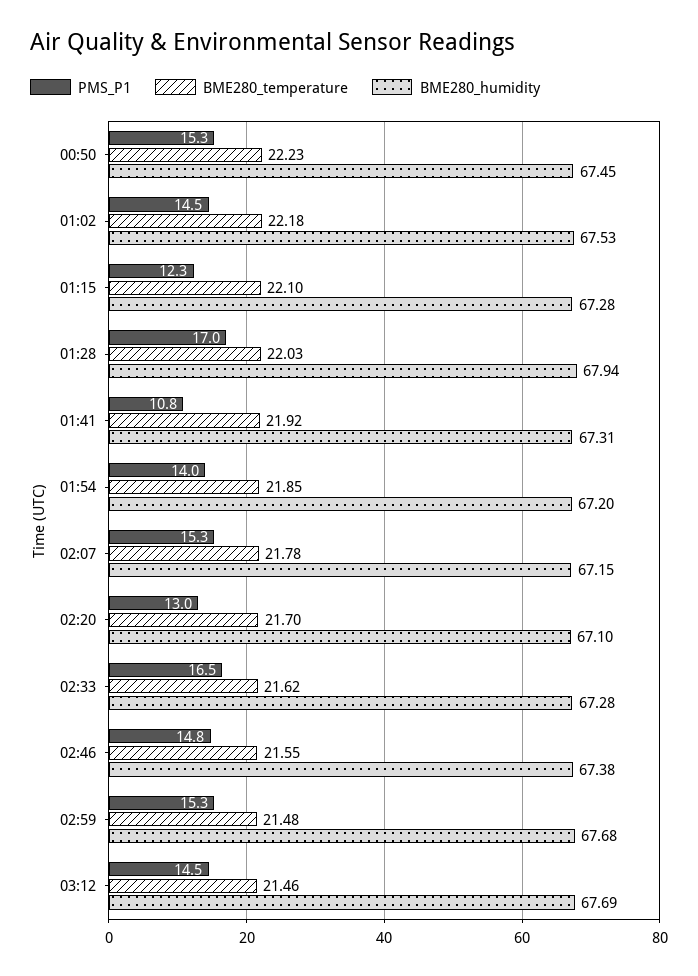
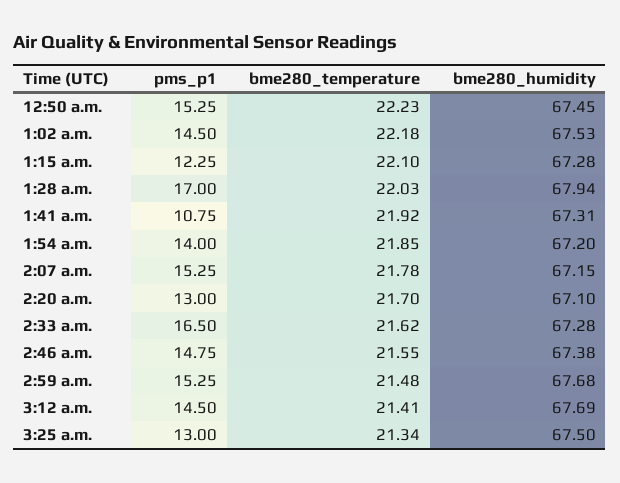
BME280_temperature, 03:12: 21.46 -> 21.41
PMS_P1, 3:25 a.m.: none -> 13
BME280_temperature, 3:25 a.m.: none -> 21.34
BME280_humidity, 3:25 a.m.: none -> 67.5

